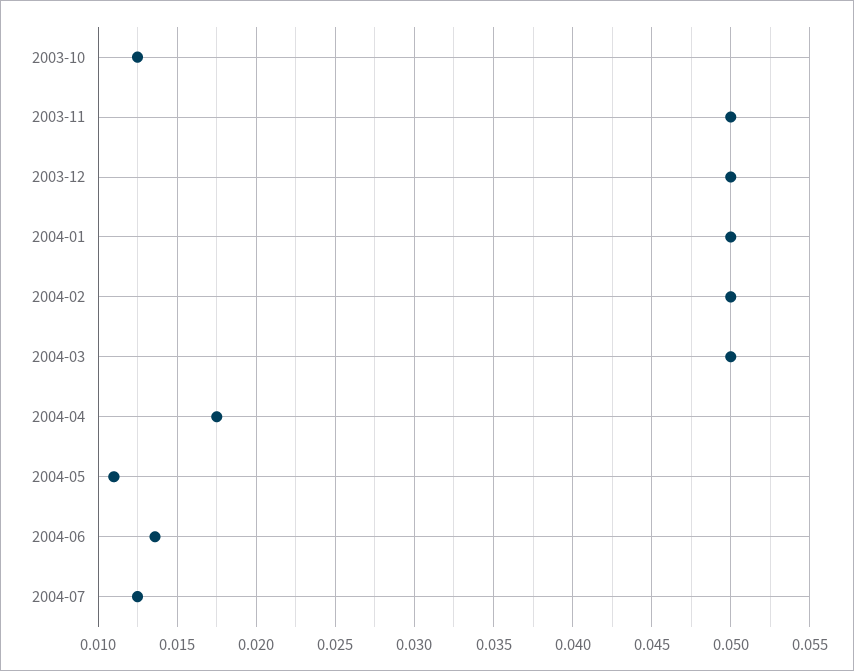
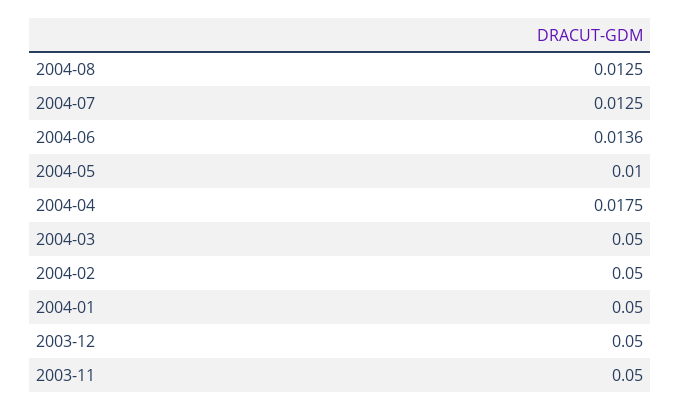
2003-10: 0.0125 -> none
2004-05: 0.011 -> 0.01
2004-08: none -> 0.0125

